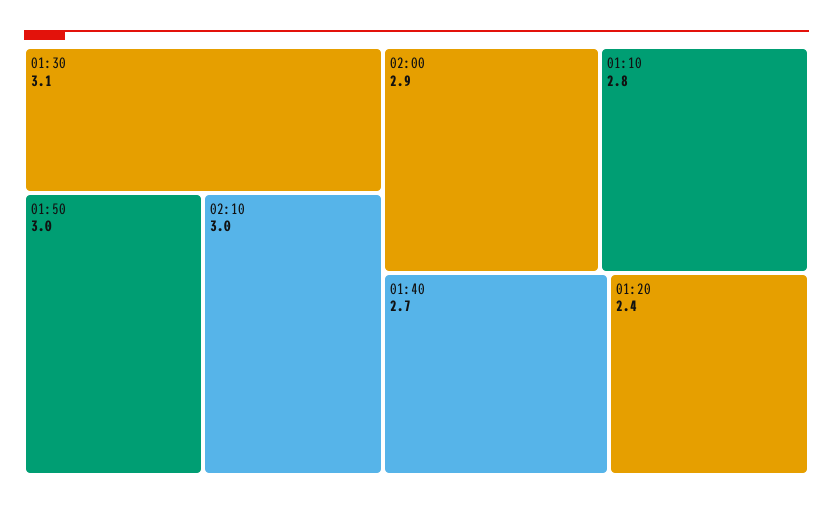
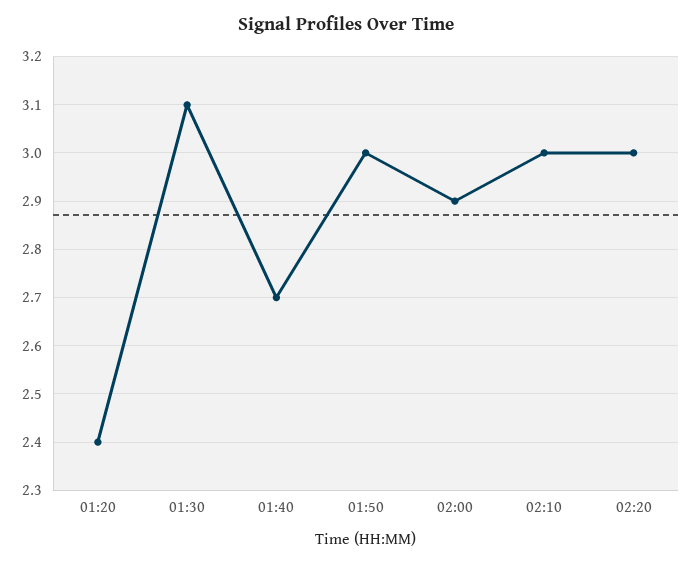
01:10: 2.8 -> none
02:20: none -> 3

